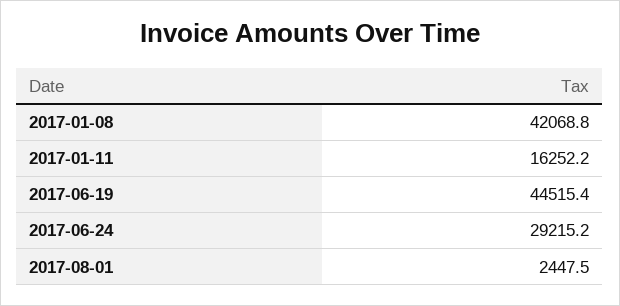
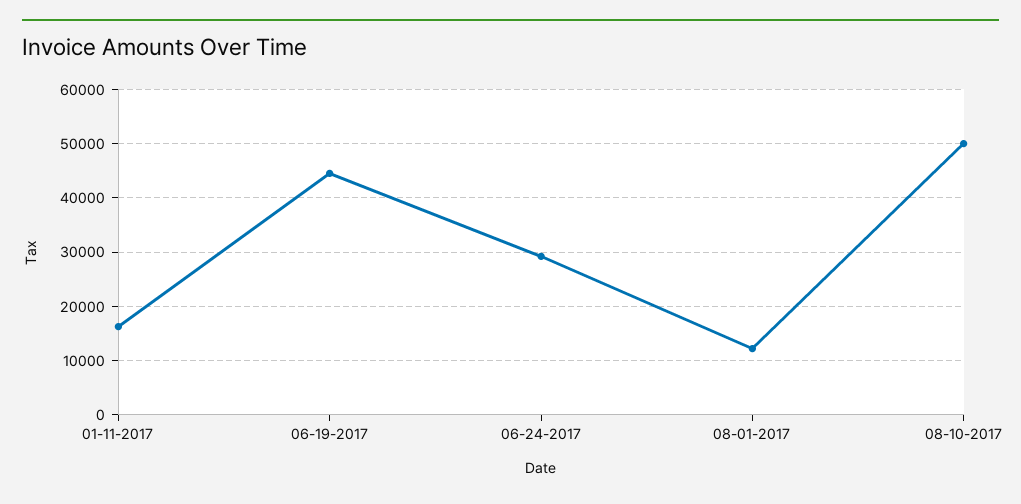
2017-01-08: 42068.8 -> none
2017-08-01: 2447.5 -> 12000
08-10-2017: none -> 50000

